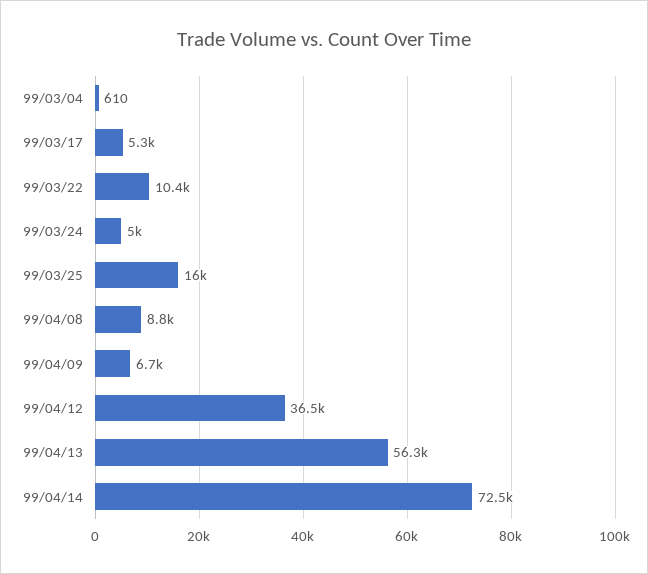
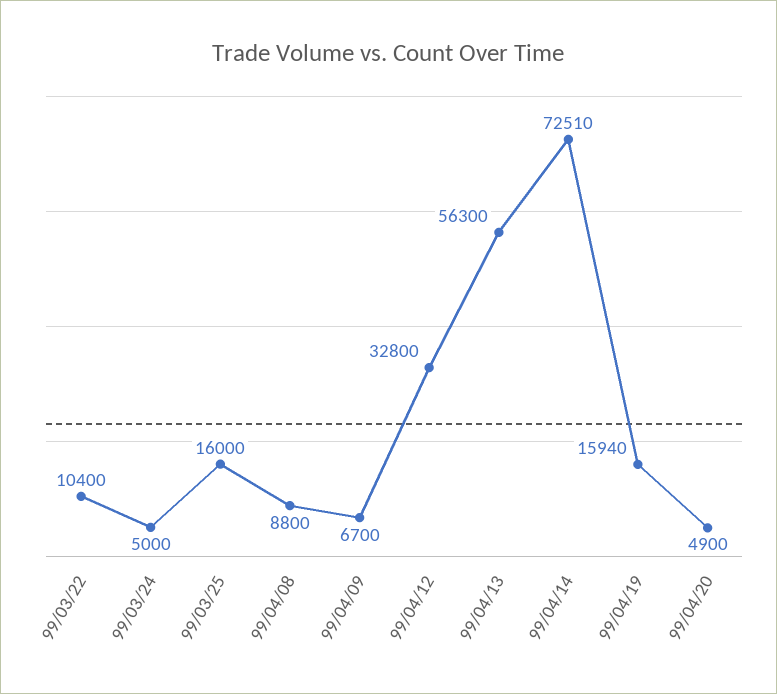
99/03/04: 610 -> none
99/03/17: 5300 -> none
99/04/12: 36500 -> 32800
99/04/19: none -> 15940
99/04/20: none -> 4900

